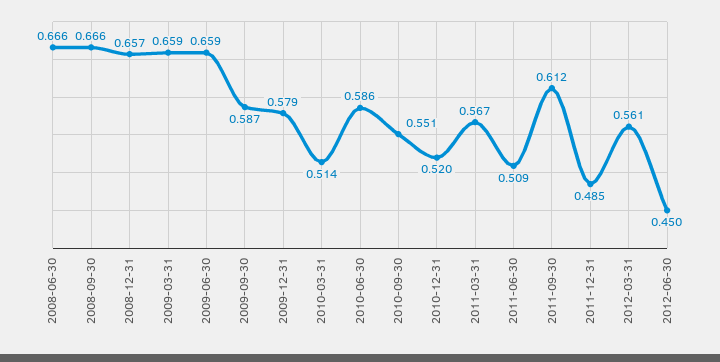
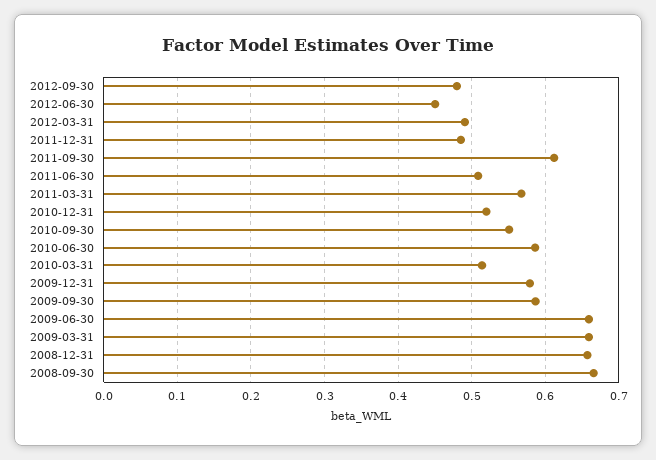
2008-06-30: 0.666 -> none
2012-03-31: 0.561 -> 0.49
2012-09-30: none -> 0.48

